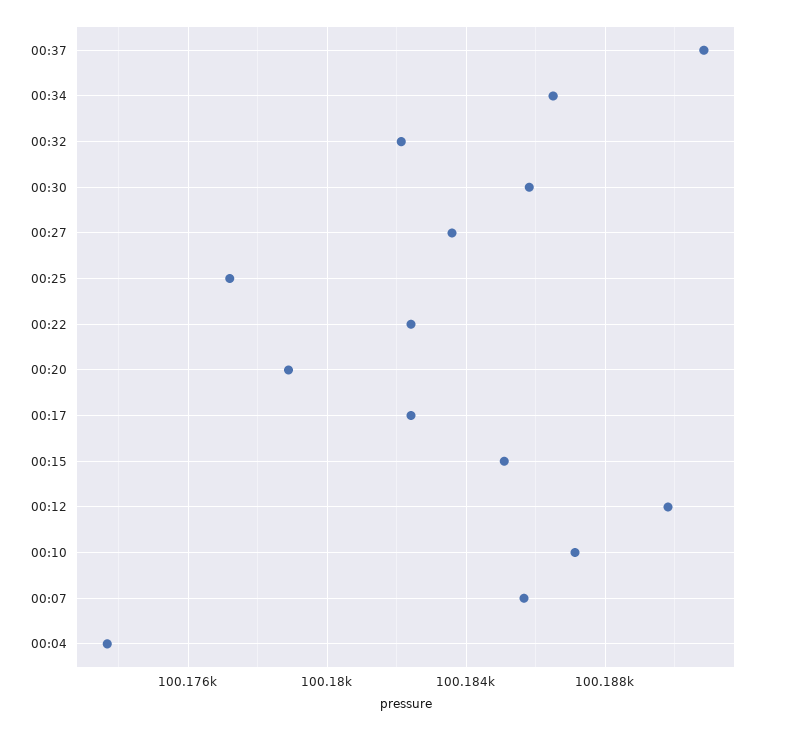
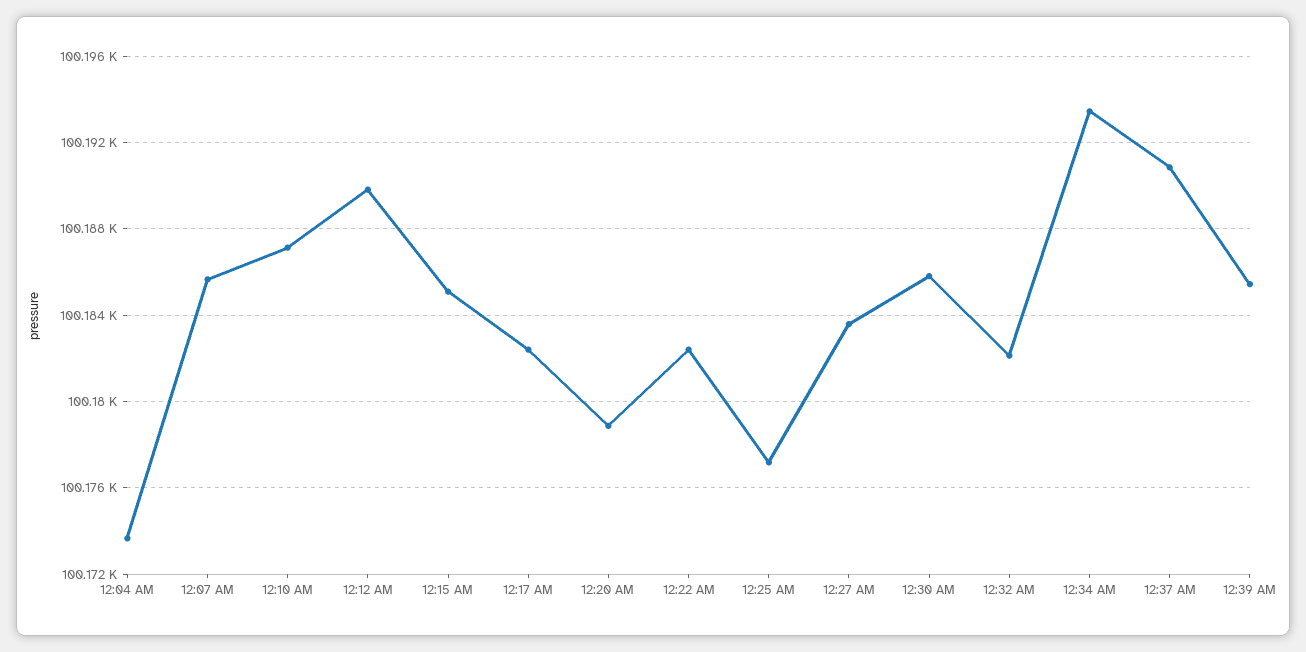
00:34: 100186.5 -> 100193.5
12:39 AM: none -> 100185.5

